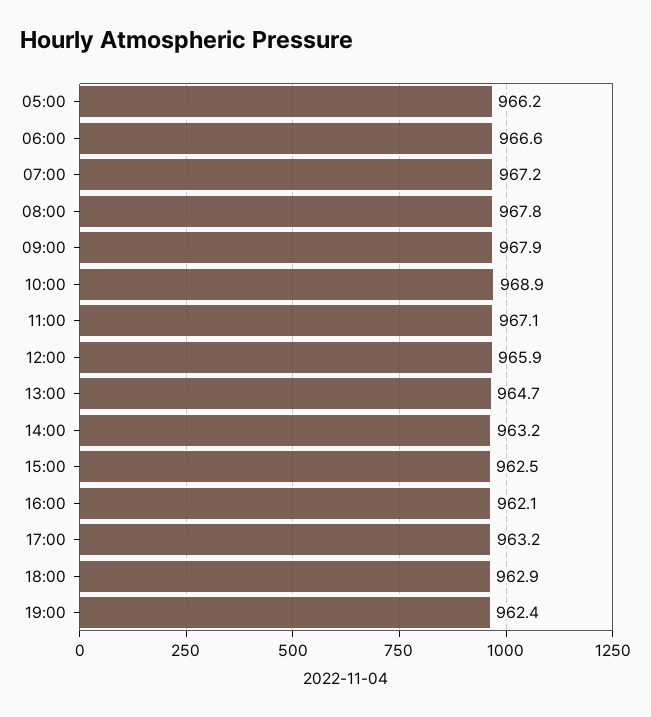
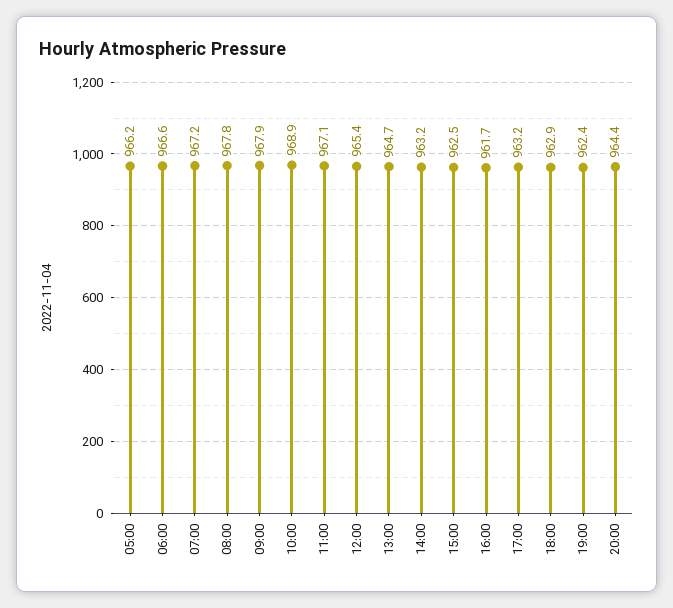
12:00: 965.9 -> 965.4
16:00: 962.1 -> 961.7
20:00: none -> 964.4

